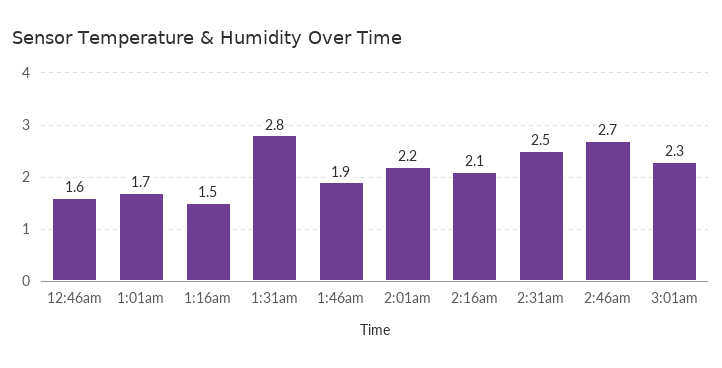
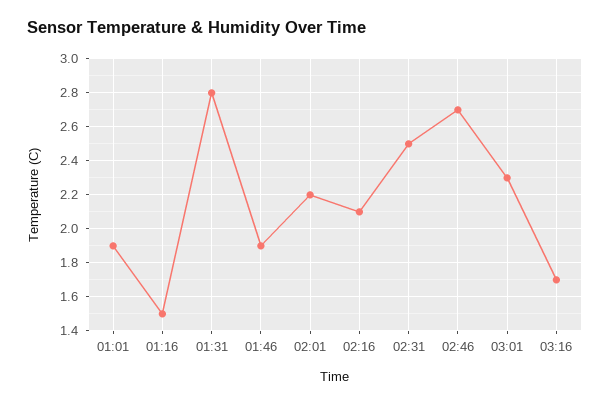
12:46am: 1.6 -> none
1:01am: 1.7 -> 1.9
03:16: none -> 1.7

